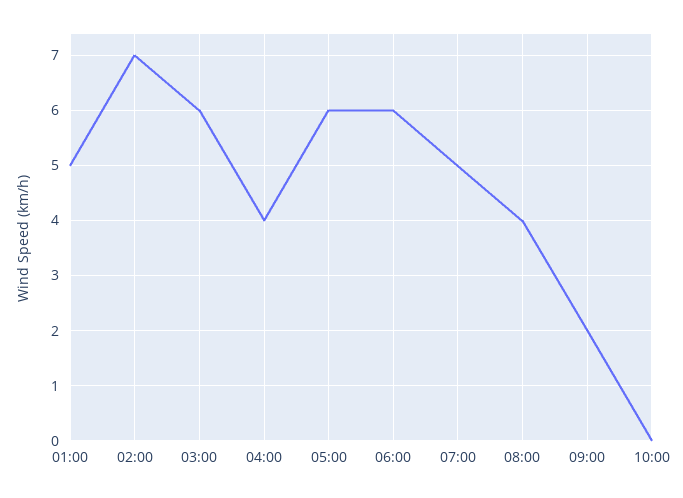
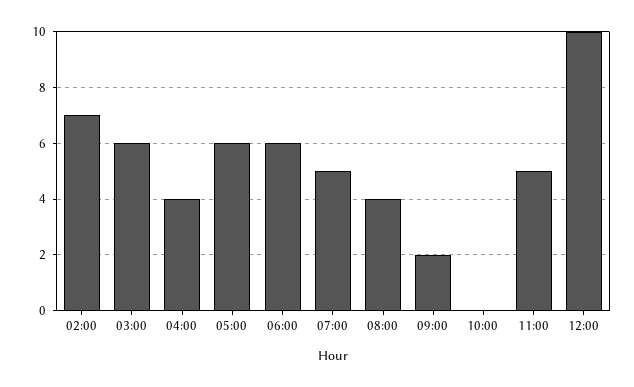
01:00: 5 -> none
11:00: none -> 5
12:00: none -> 10

